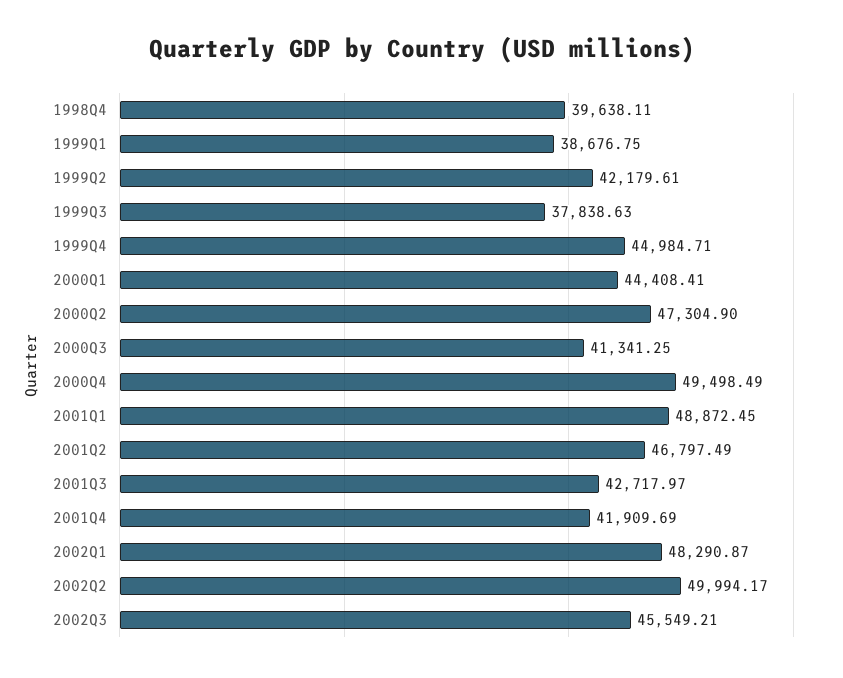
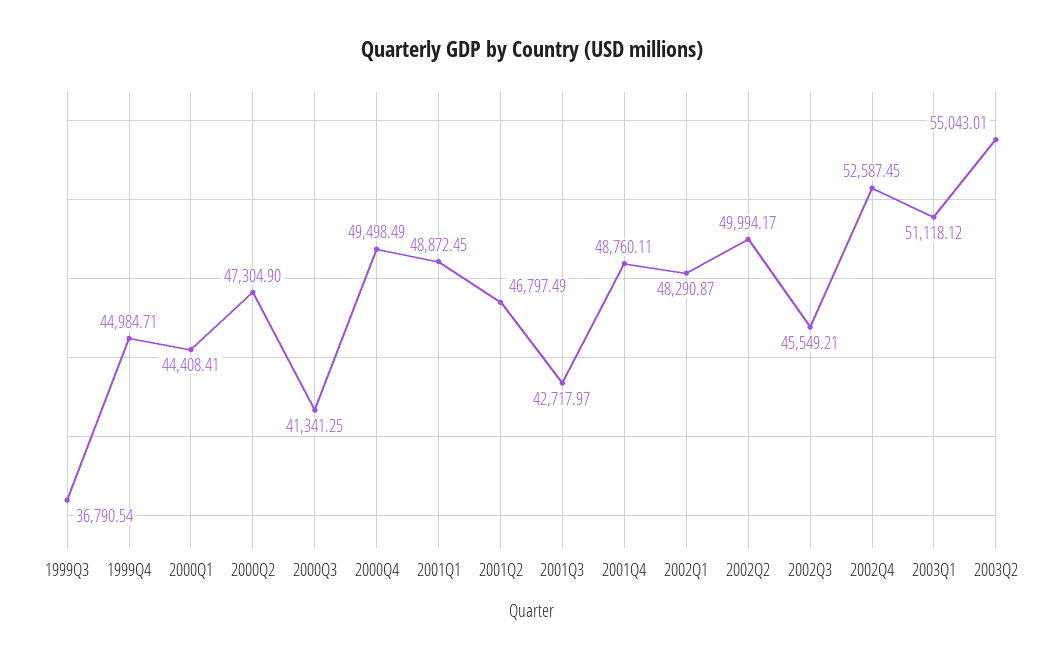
1998Q4: 39638.11 -> none
1999Q1: 38676.75 -> none
1999Q2: 42179.61 -> none
1999Q3: 37838.63 -> 36790.54
2001Q4: 41909.69 -> 48760.11
2002Q4: none -> 52587.45
2003Q1: none -> 51118.12
2003Q2: none -> 55043.01

